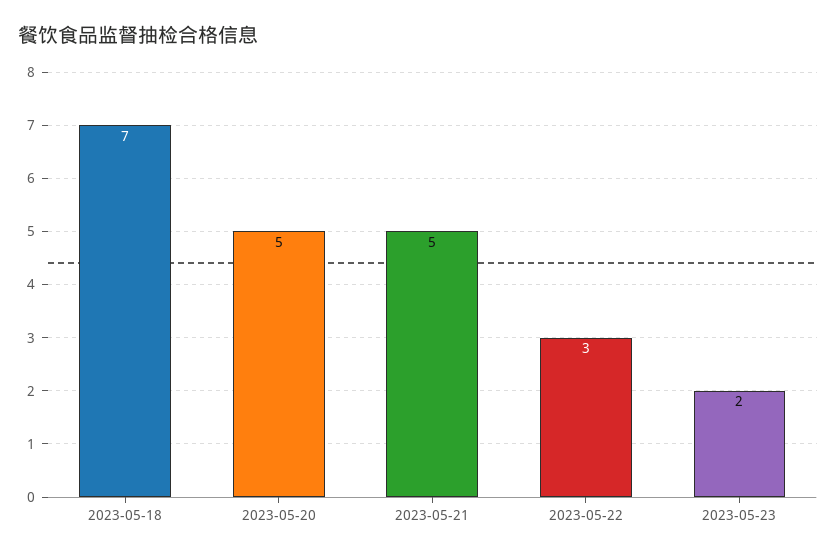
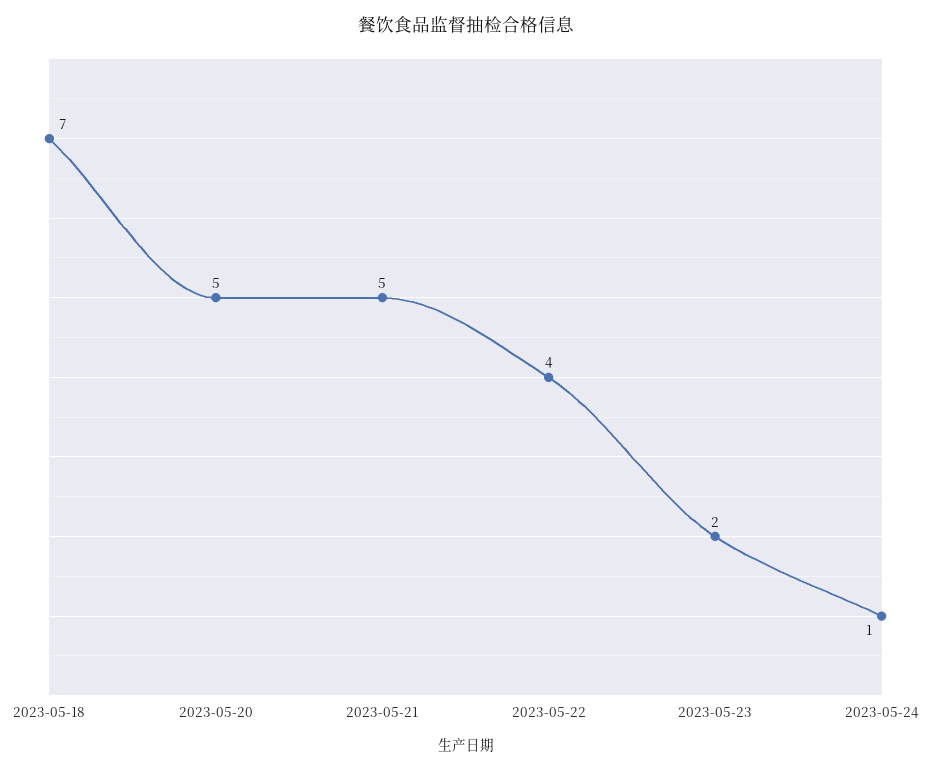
2023-05-22: 3 -> 4
2023-05-24: none -> 1

